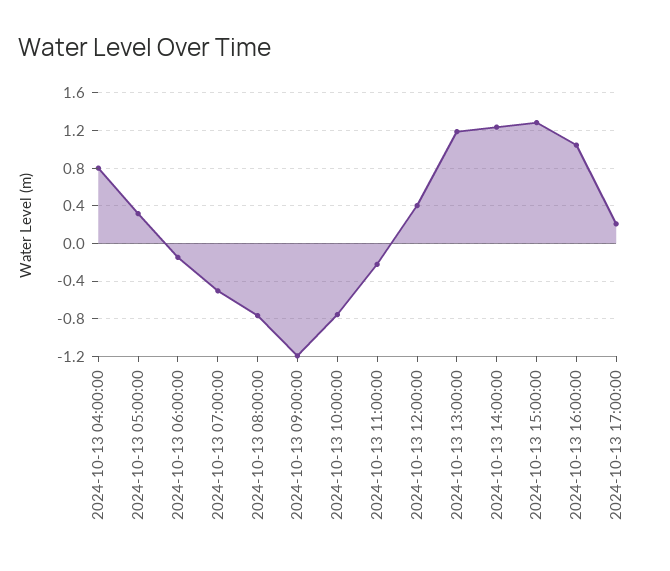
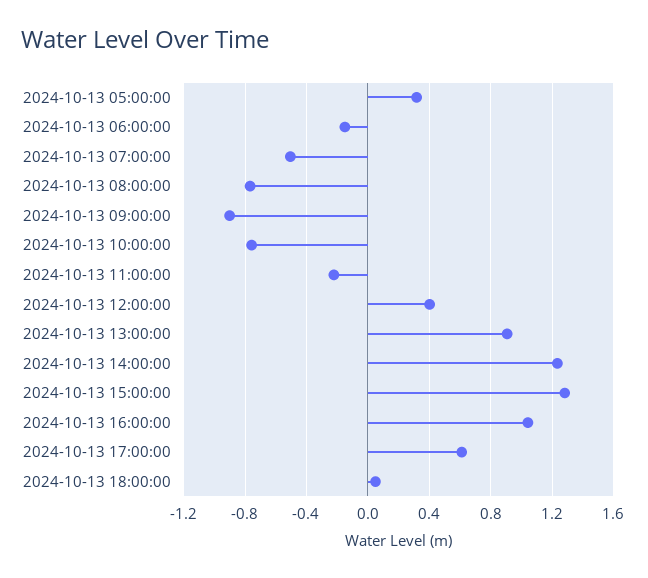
2024-10-13 04:00:00: 0.8 -> none
2024-10-13 09:00:00: -1.2 -> -0.9
2024-10-13 13:00:00: 1.2 -> 0.9
2024-10-13 17:00:00: 0.2 -> 0.6
2024-10-13 18:00:00: none -> 0.05

